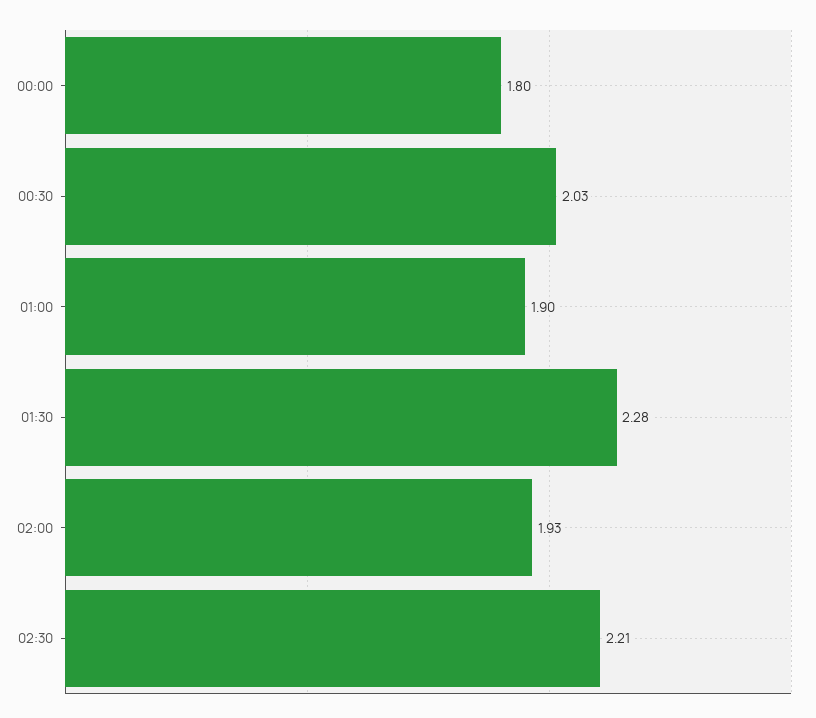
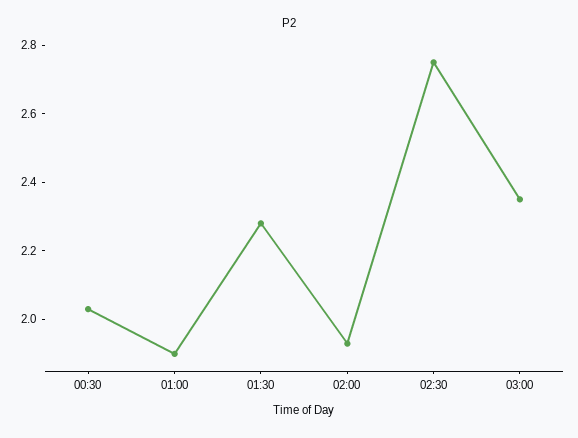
00:00: 1.8 -> none
02:30: 2.21 -> 2.75
03:00: none -> 2.35

